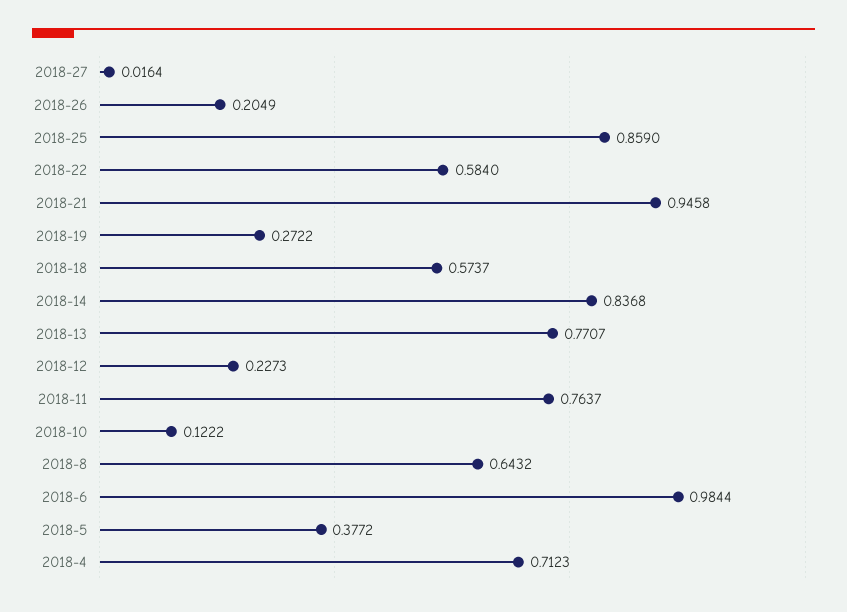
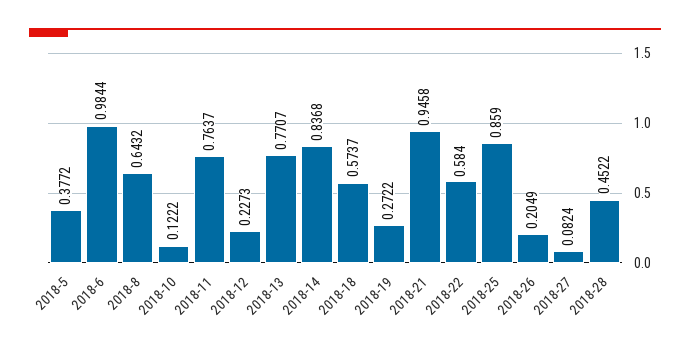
2018-27: 0.0164 -> 0.0824
2018-4: 0.7123 -> none
2018-28: none -> 0.4522

